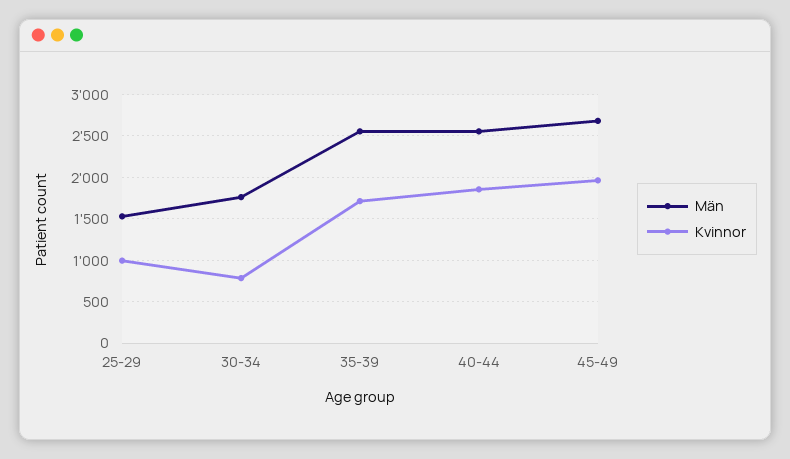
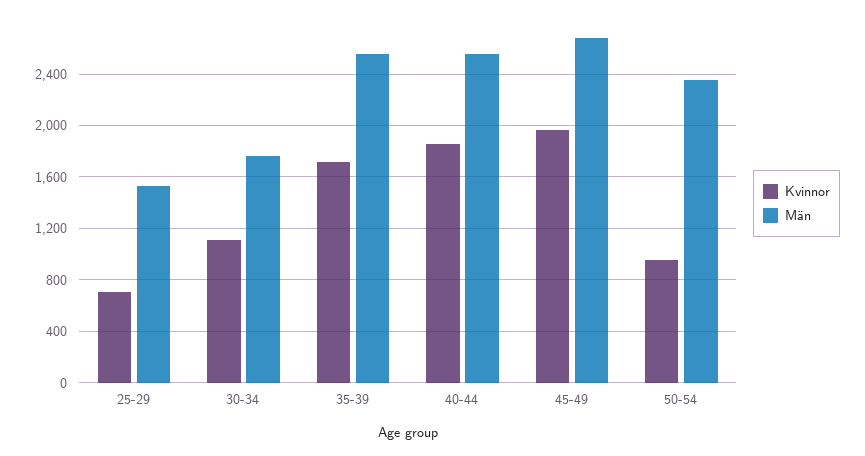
Kvinnor, 25-29: 1000 -> 700
Kvinnor, 30-34: 800 -> 1100
Kvinnor, 50-54: none -> 950
Män, 50-54: none -> 2350

